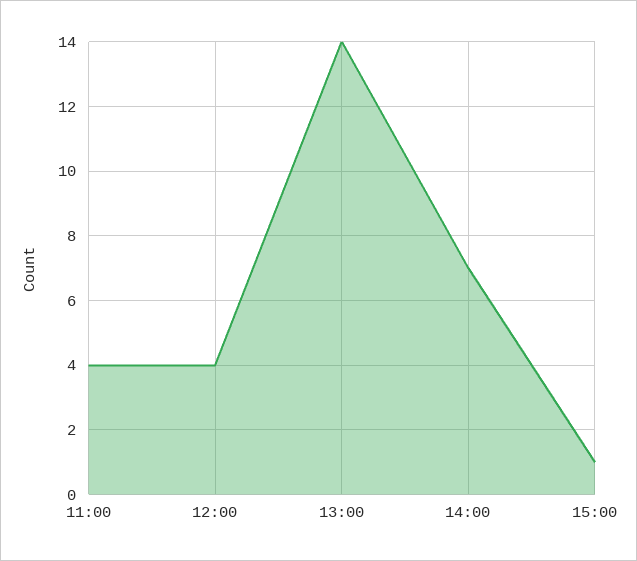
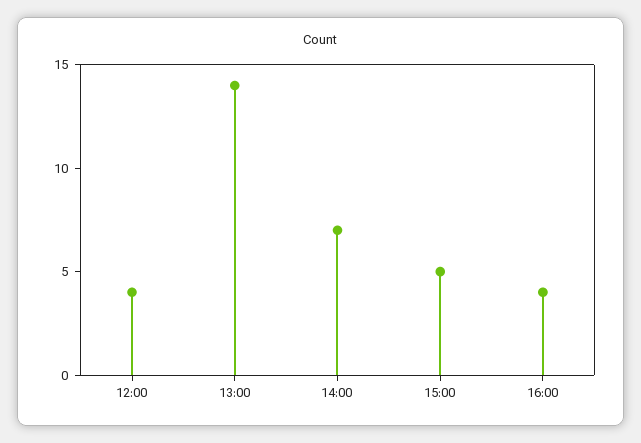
11:00: 4 -> none
15:00: 1 -> 5
16:00: none -> 4

